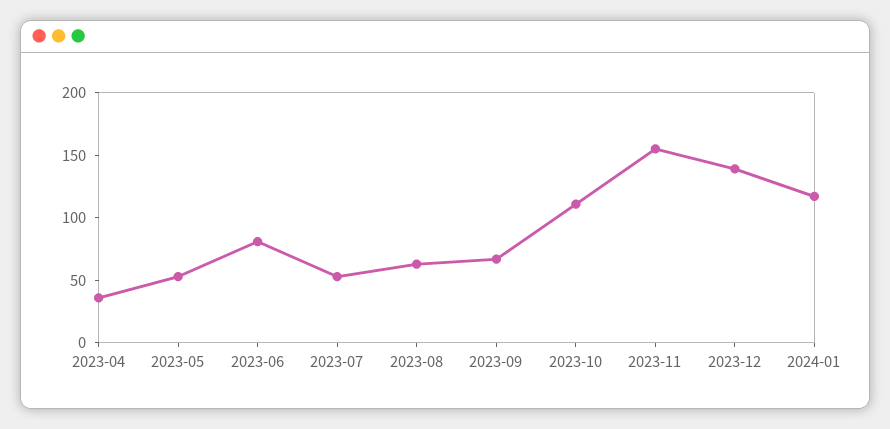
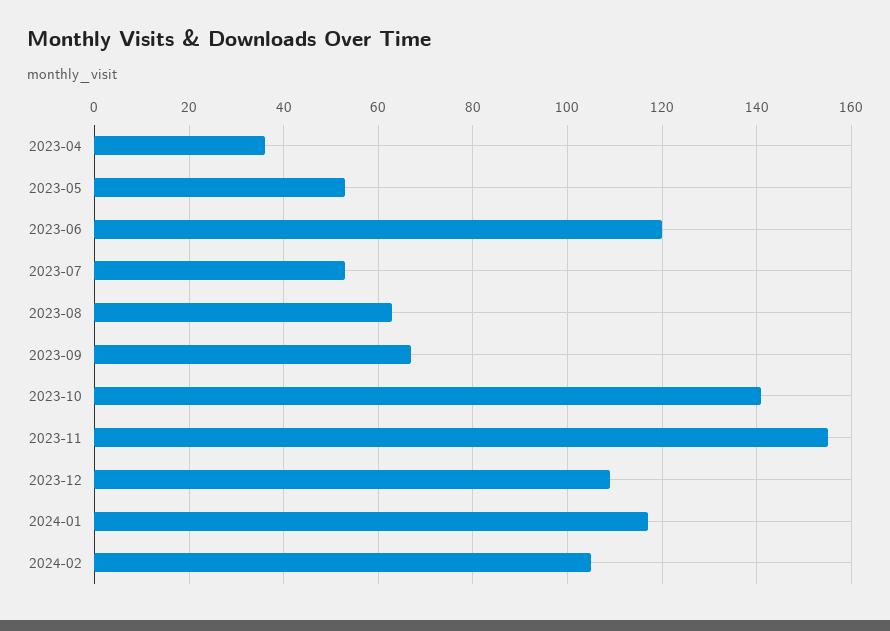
2023-06: 80 -> 120
2023-10: 110 -> 140
2023-12: 140 -> 110
2024-02: none -> 105

